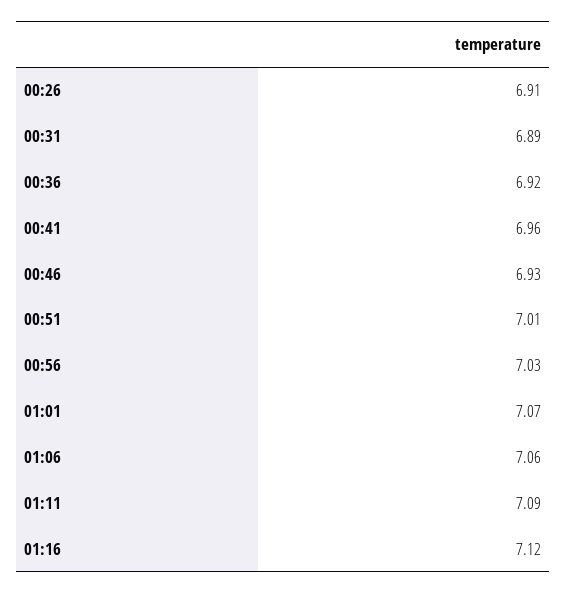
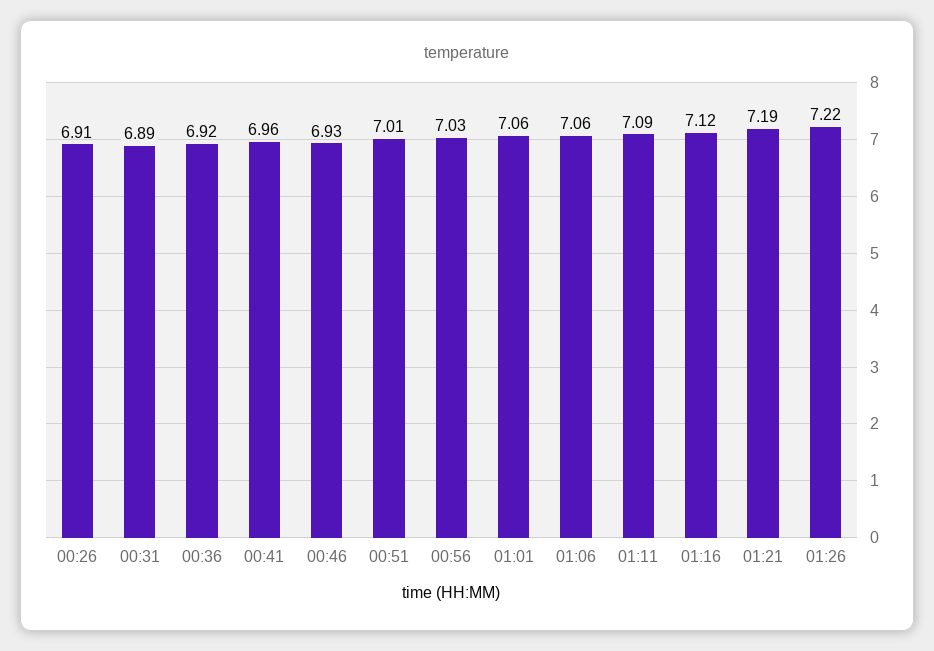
01:01: 7.07 -> 7.06
01:21: none -> 7.19
01:26: none -> 7.22

